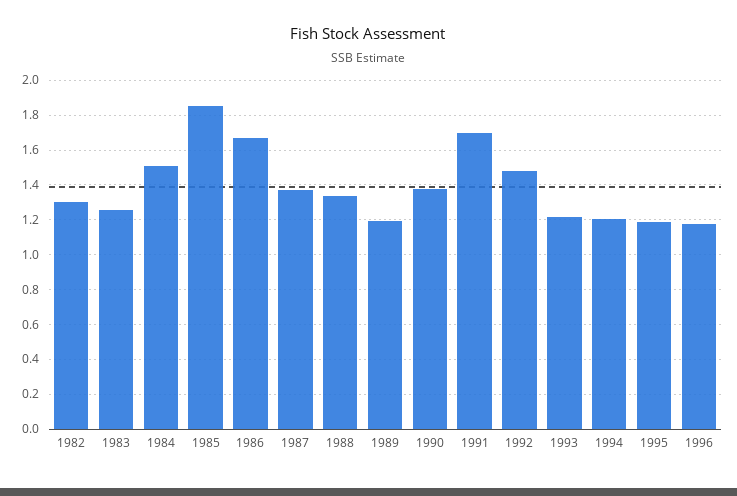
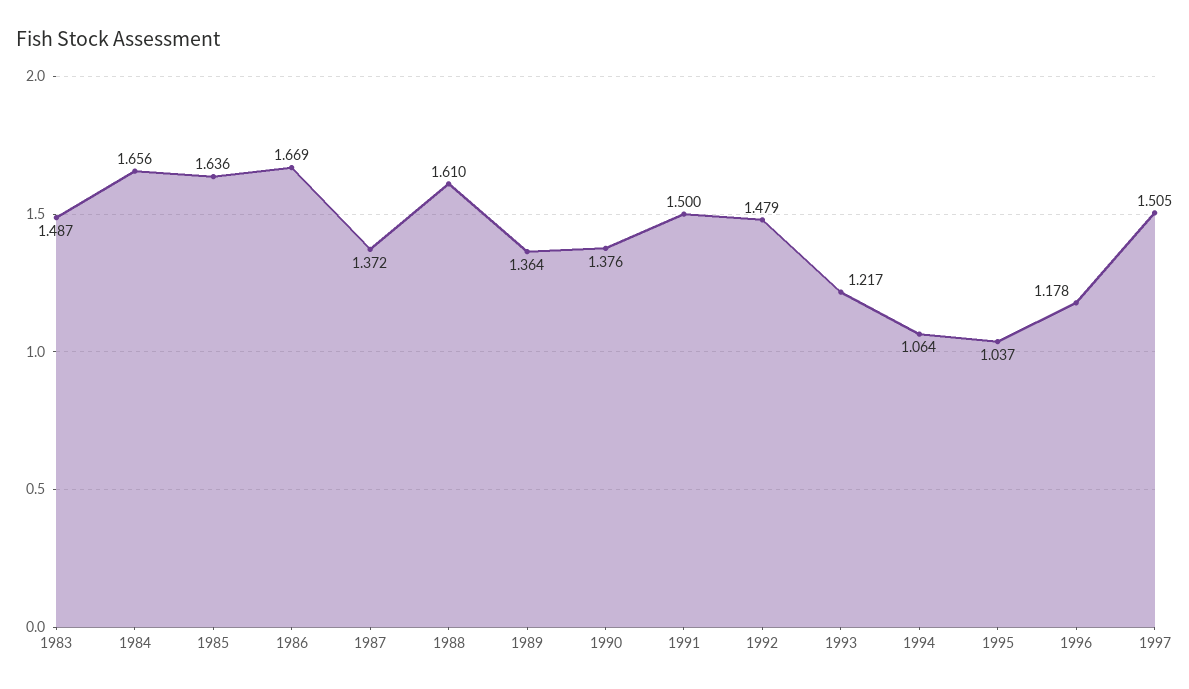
1982: 1.3 -> none
1983: 1.25 -> 1.487
1984: 1.5 -> 1.656
1985: 1.85 -> 1.636
1988: 1.35 -> 1.61
1989: 1.2 -> 1.364
1991: 1.7 -> 1.5
1994: 1.2 -> 1.064
1995: 1.2 -> 1.037
1997: none -> 1.505

